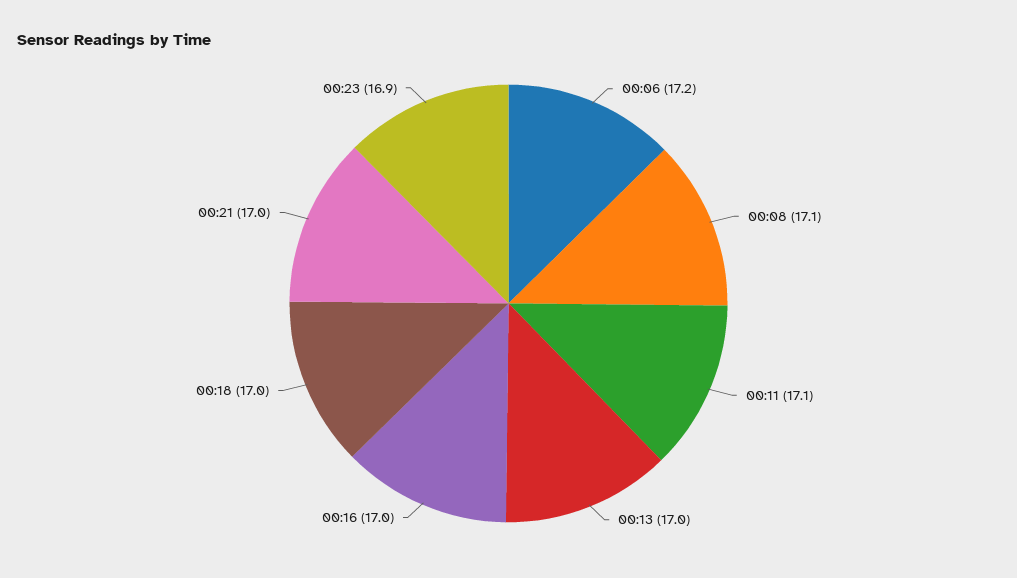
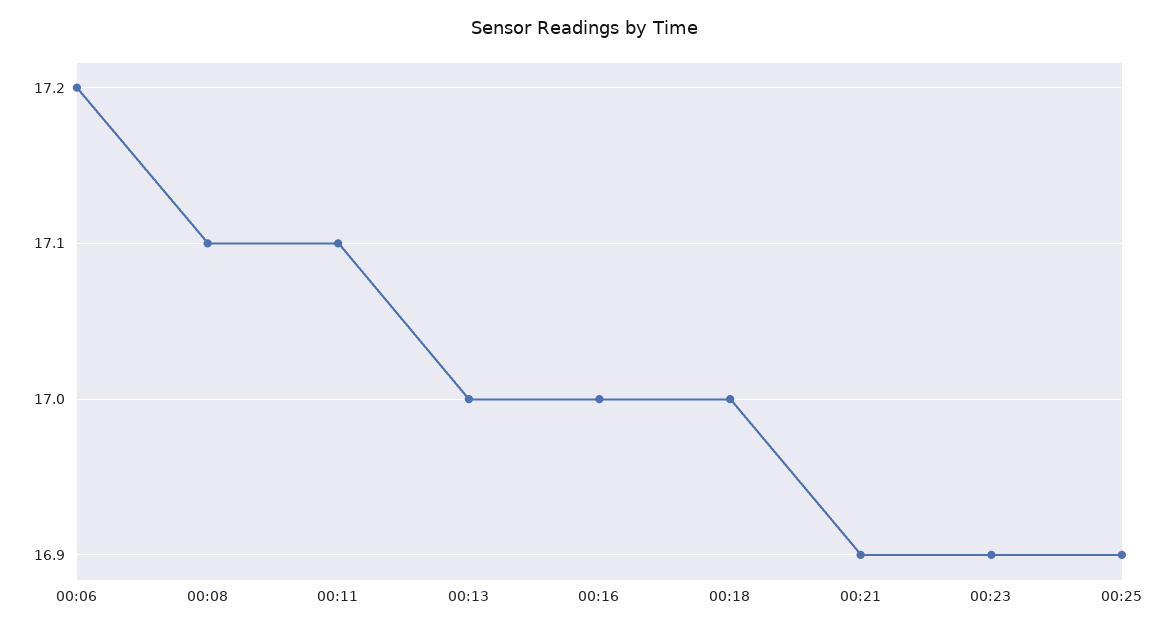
00:21: 17 -> 16.9
00:25: none -> 16.9

